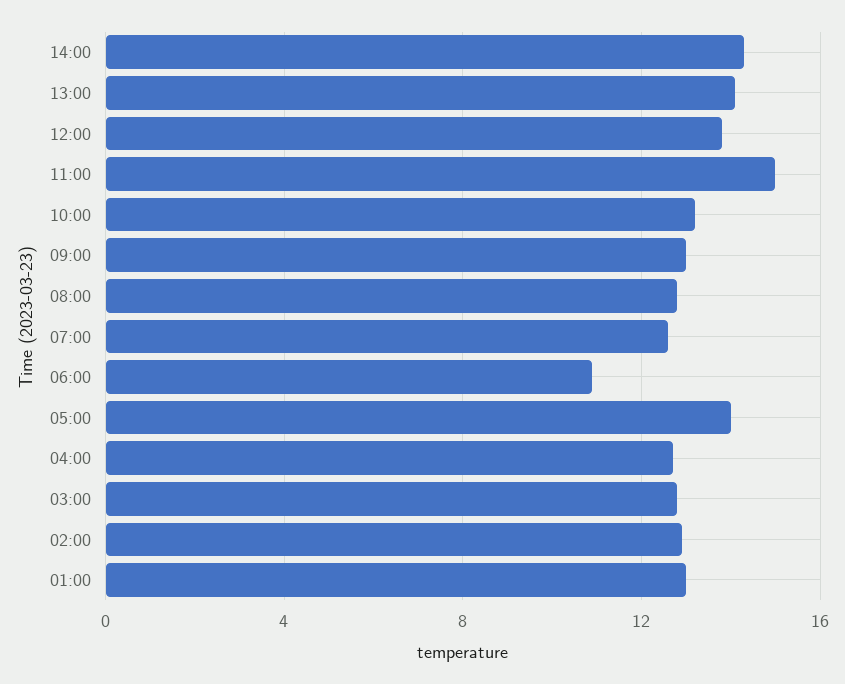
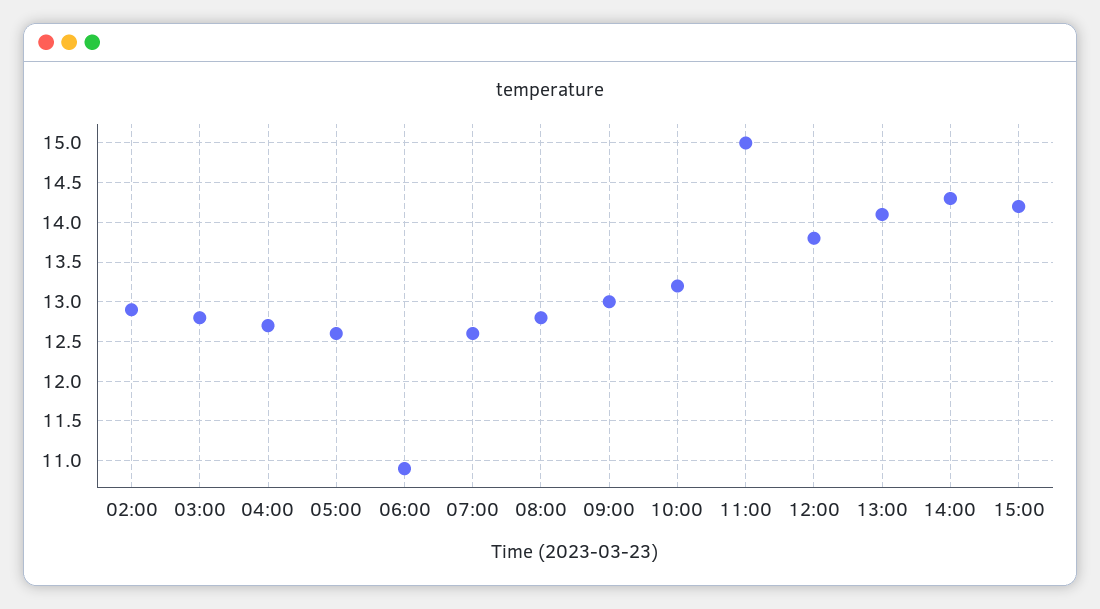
05:00: 14 -> 12.6
01:00: 13 -> none
15:00: none -> 14.2

